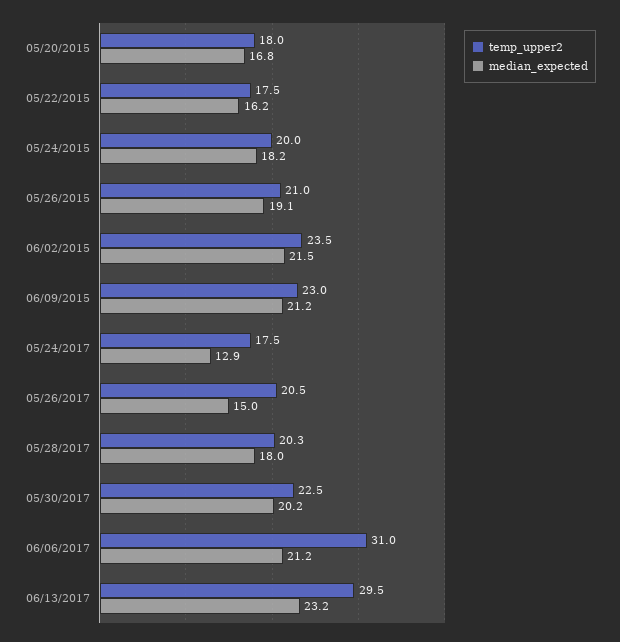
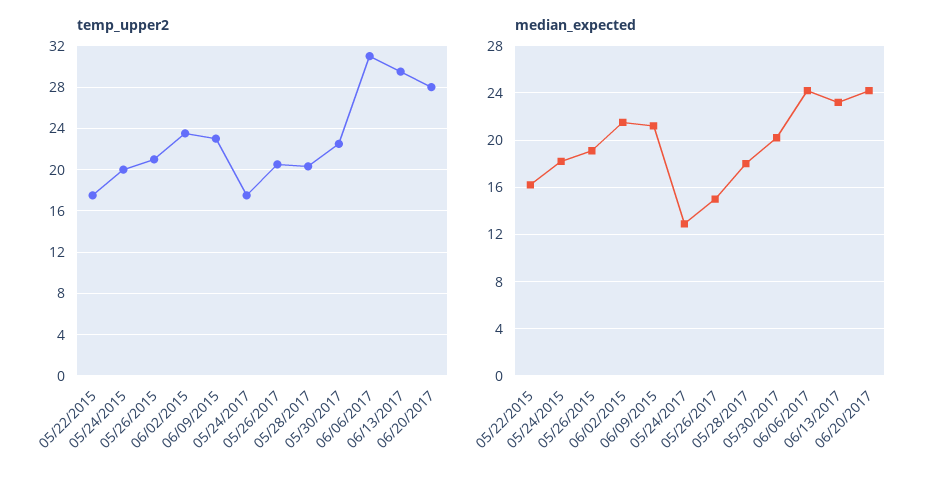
temp_upper2, 05/20/2015: 18 -> none
median_expected, 05/20/2015: 16.8 -> none
median_expected, 06/06/2017: 21.2 -> 24
temp_upper2, 06/20/2017: none -> 28
median_expected, 06/20/2017: none -> 24

